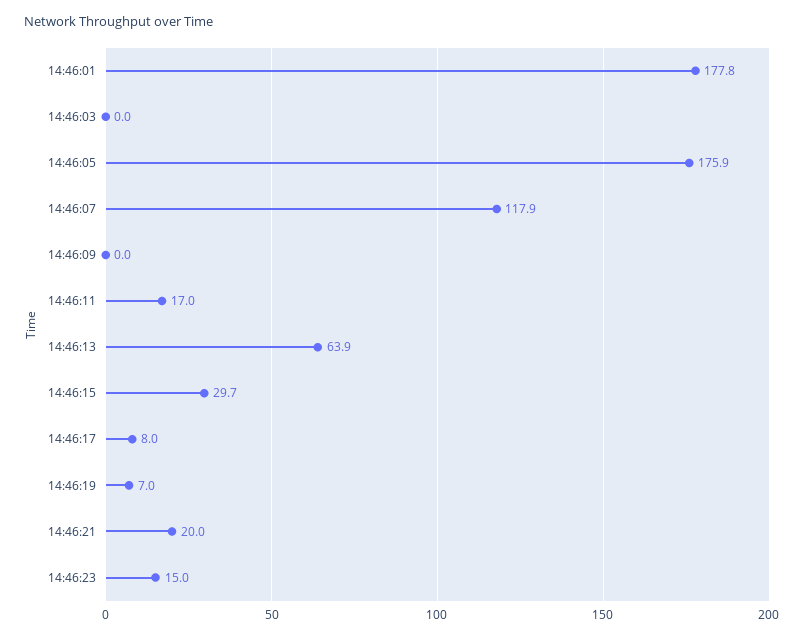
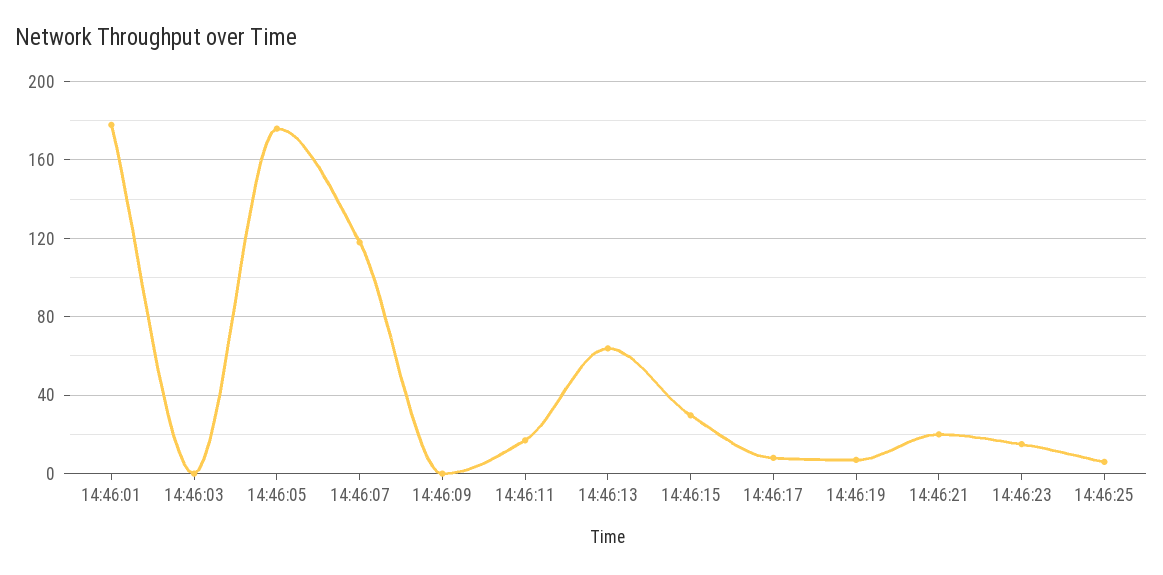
14:46:25: none -> 5

